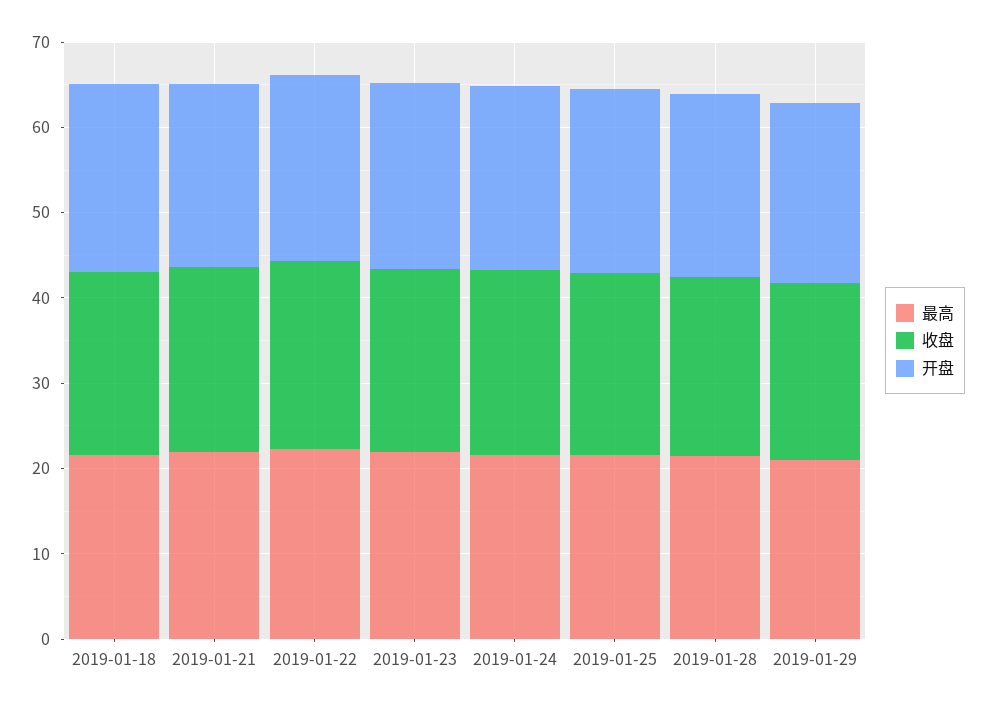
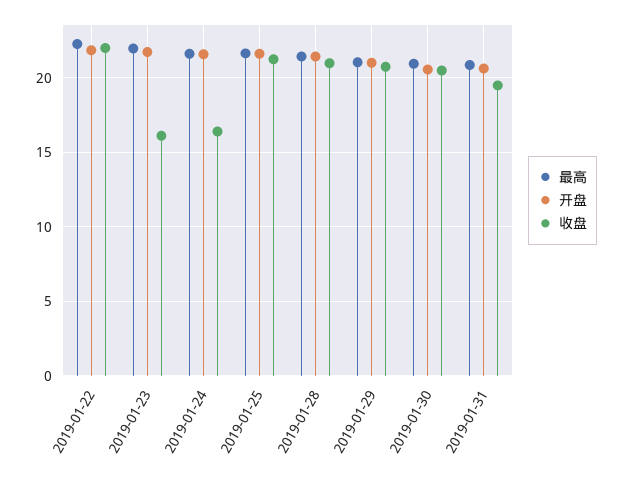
最高, 2019-01-18: 22 -> none
收盘, 2019-01-18: 22 -> none
开盘, 2019-01-18: 22 -> none
最高, 2019-01-21: 22 -> none
收盘, 2019-01-21: 22 -> none
开盘, 2019-01-21: 22 -> none
收盘, 2019-01-23: 22 -> 16
收盘, 2019-01-24: 22 -> 16.5
最高, 2019-01-30: none -> 21
开盘, 2019-01-30: none -> 20.5
收盘, 2019-01-30: none -> 20.5
最高, 2019-01-31: none -> 21
开盘, 2019-01-31: none -> 20.5
收盘, 2019-01-31: none -> 19.5

